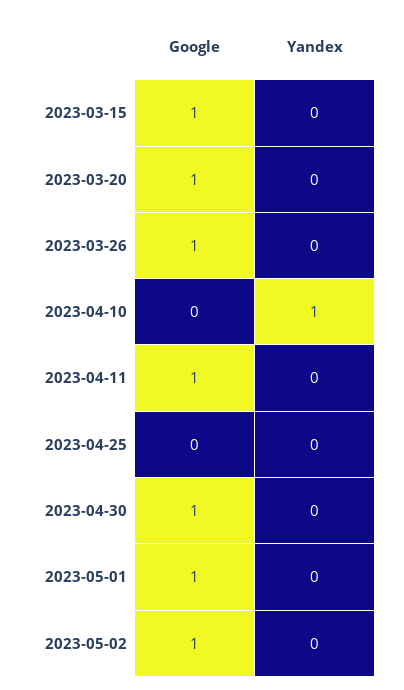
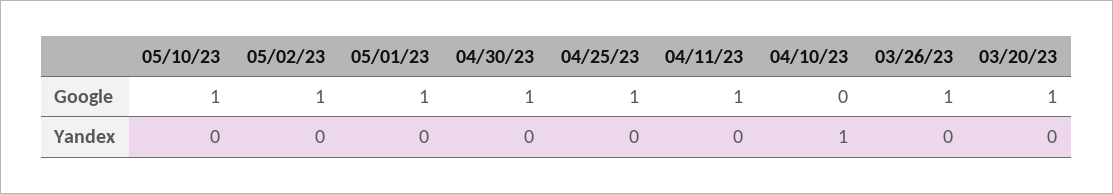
Google, 2023-03-15: 1 -> none
Yandex, 2023-03-15: 0 -> none
Google, 2023-04-25: 0 -> 1
Google, 05/10/23: none -> 1
Yandex, 05/10/23: none -> 0

